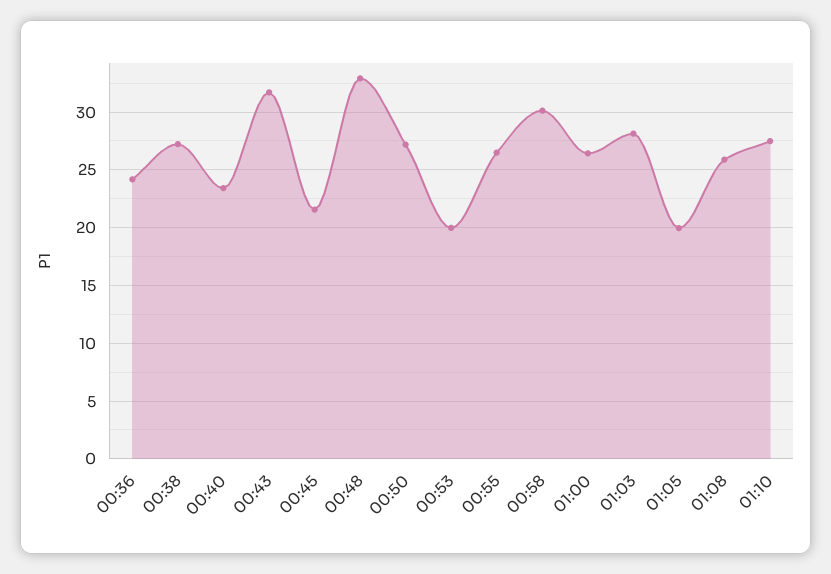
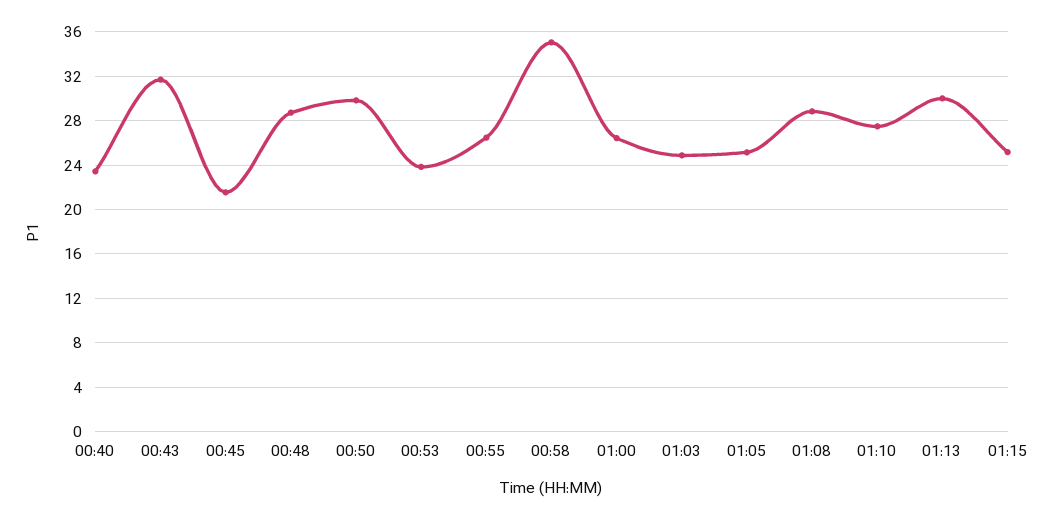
00:36: 24 -> none
00:38: 27 -> none
00:48: 33 -> 29
00:50: 27 -> 30
00:53: 20 -> 24
00:58: 30 -> 35
01:03: 28 -> 25
01:05: 20 -> 25
01:08: 26 -> 29
01:13: none -> 30
01:15: none -> 25

